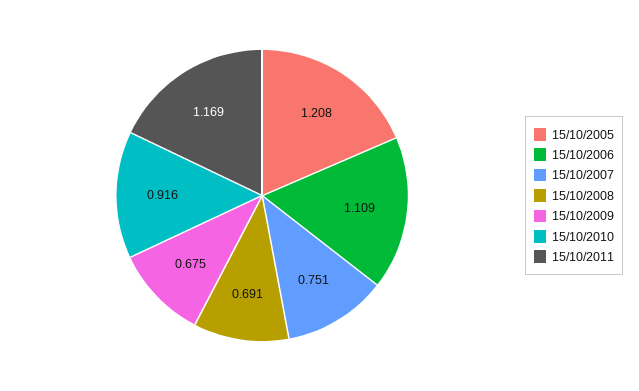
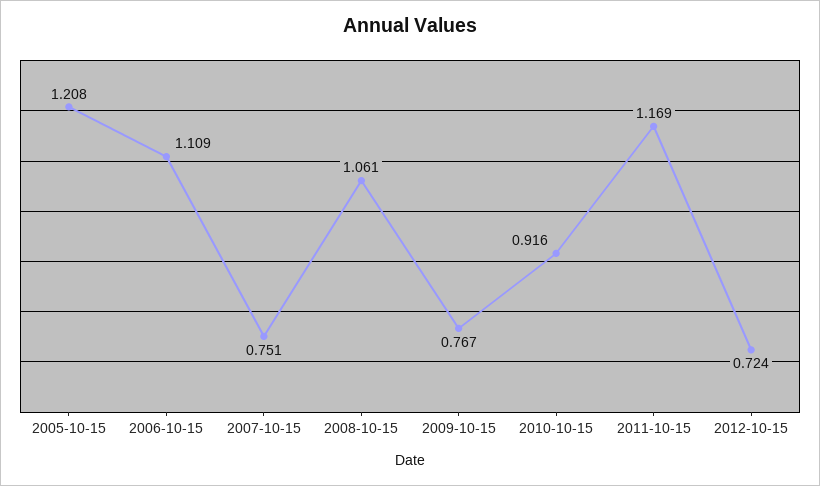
15/10/2008: 0.691 -> 1.061
15/10/2009: 0.675 -> 0.767
2012-10-15: none -> 0.724

